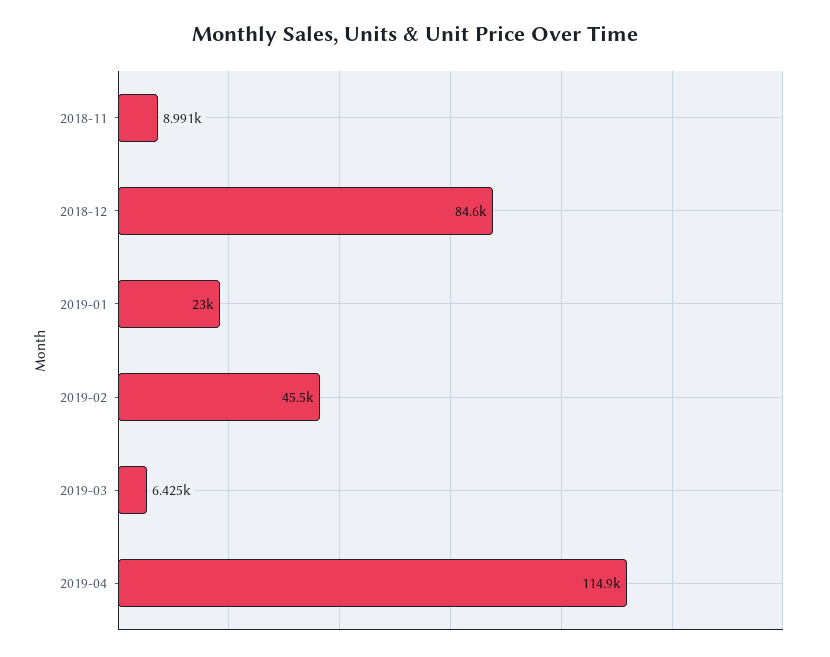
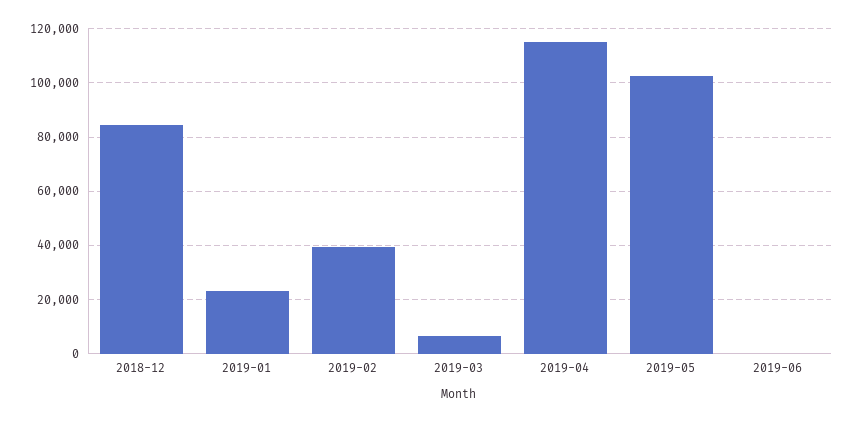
2018-11: 8991 -> none
2019-02: 45500 -> 40000
2019-05: none -> 102500
2019-06: none -> 0

